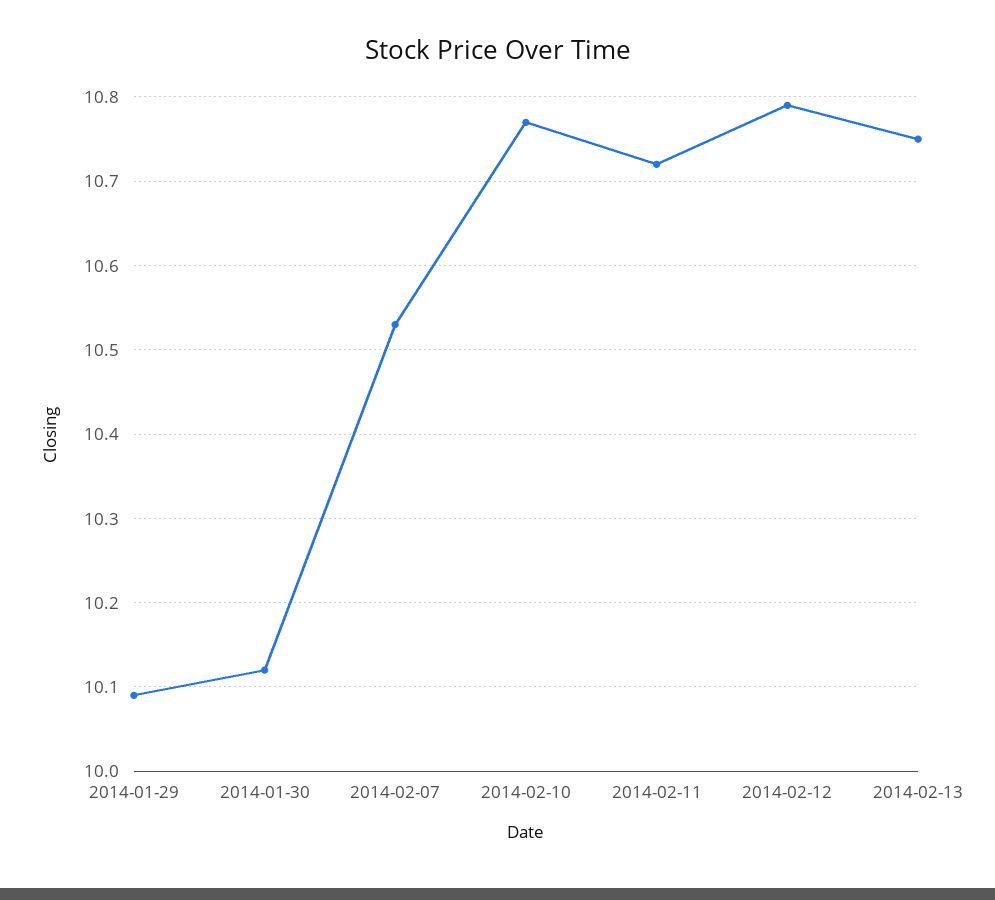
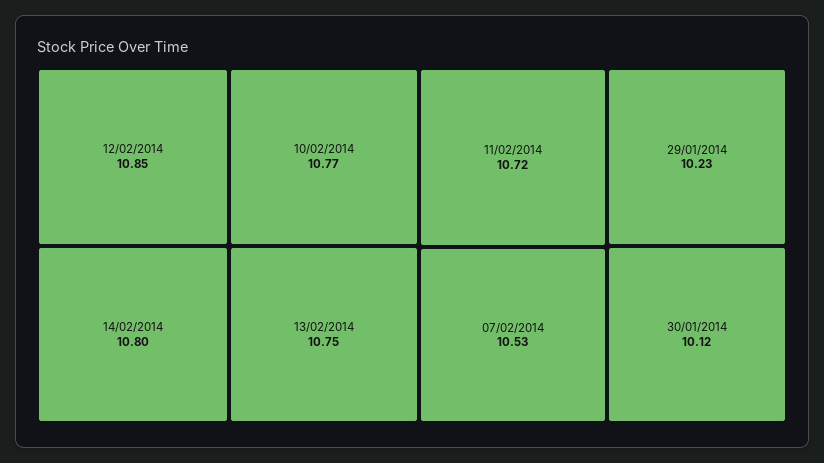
2014-01-29: 10.09 -> 10.23
2014-02-12: 10.79 -> 10.85
14/02/2014: none -> 10.8

